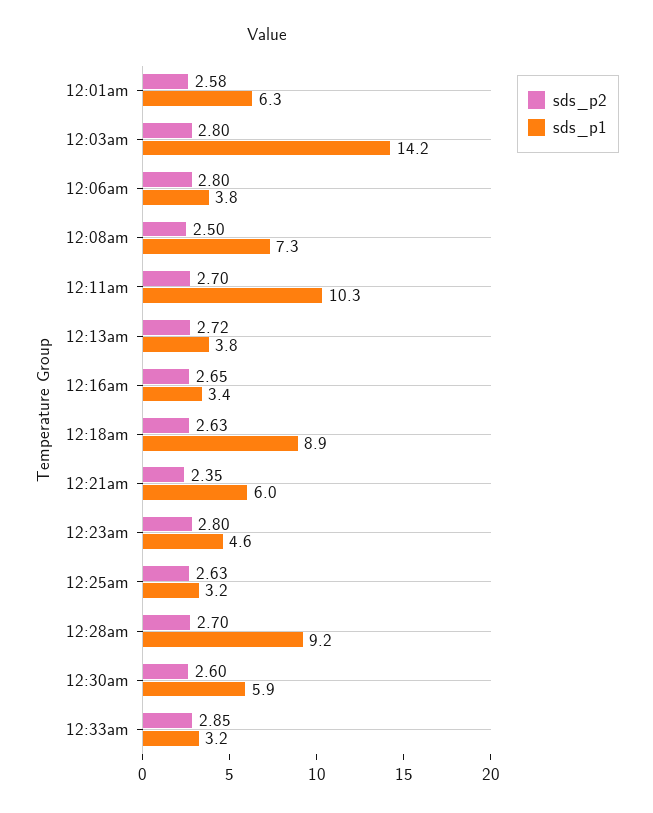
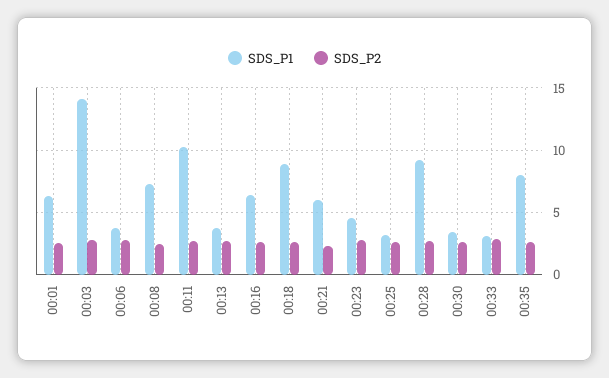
sds_p1, 12:16am: 3.4 -> 6.5
sds_p1, 12:30am: 5.9 -> 3.5
sds_p1, 00:35: none -> 8
sds_p2, 00:35: none -> 2.5

